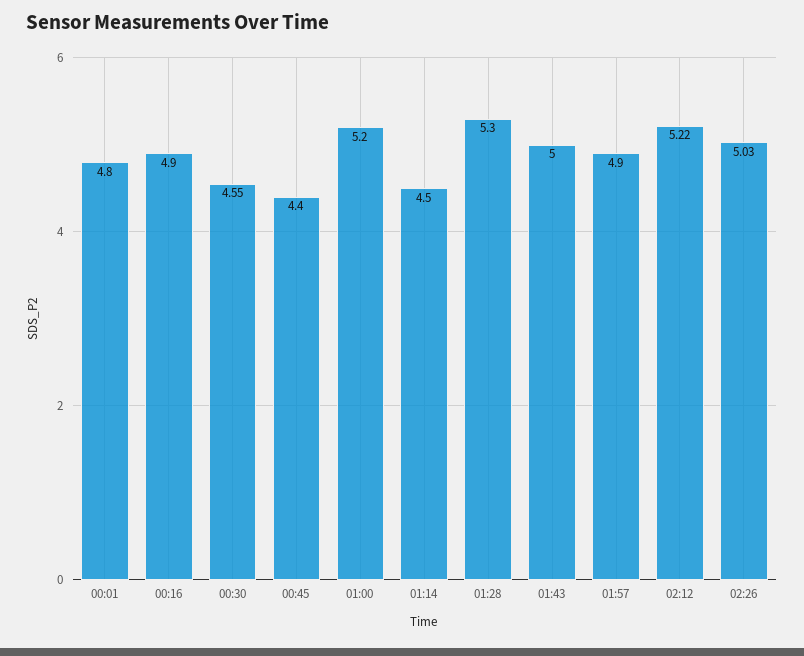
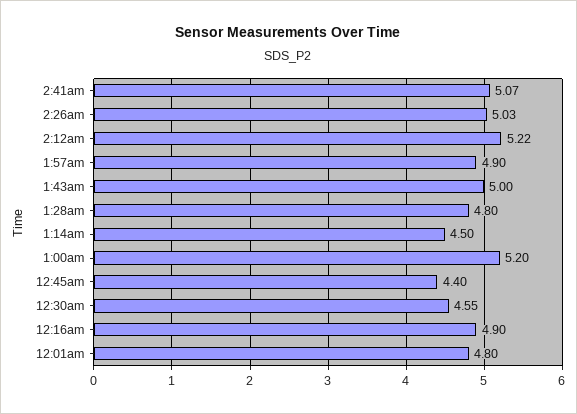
01:28: 5.3 -> 4.8
2:41am: none -> 5.07

